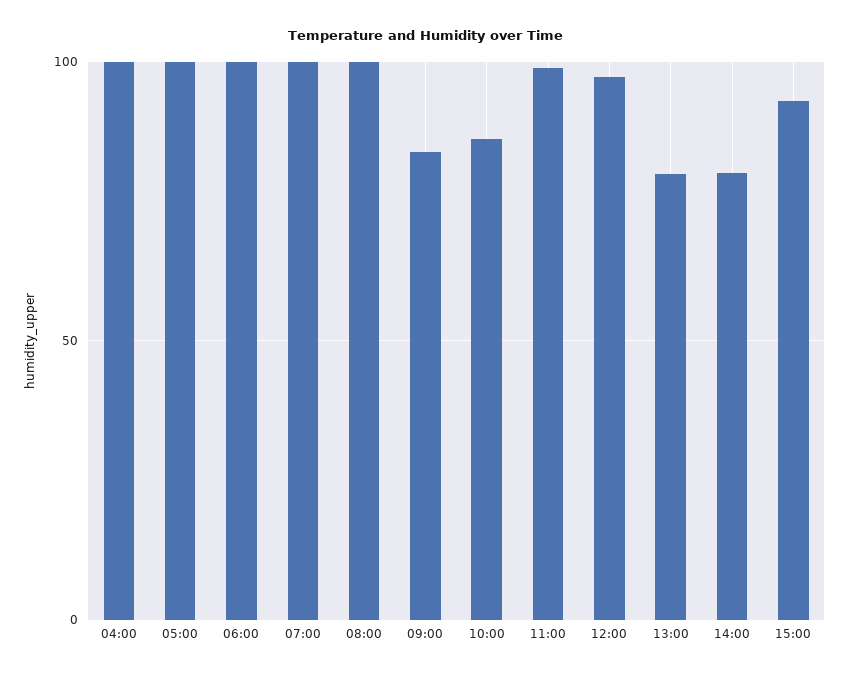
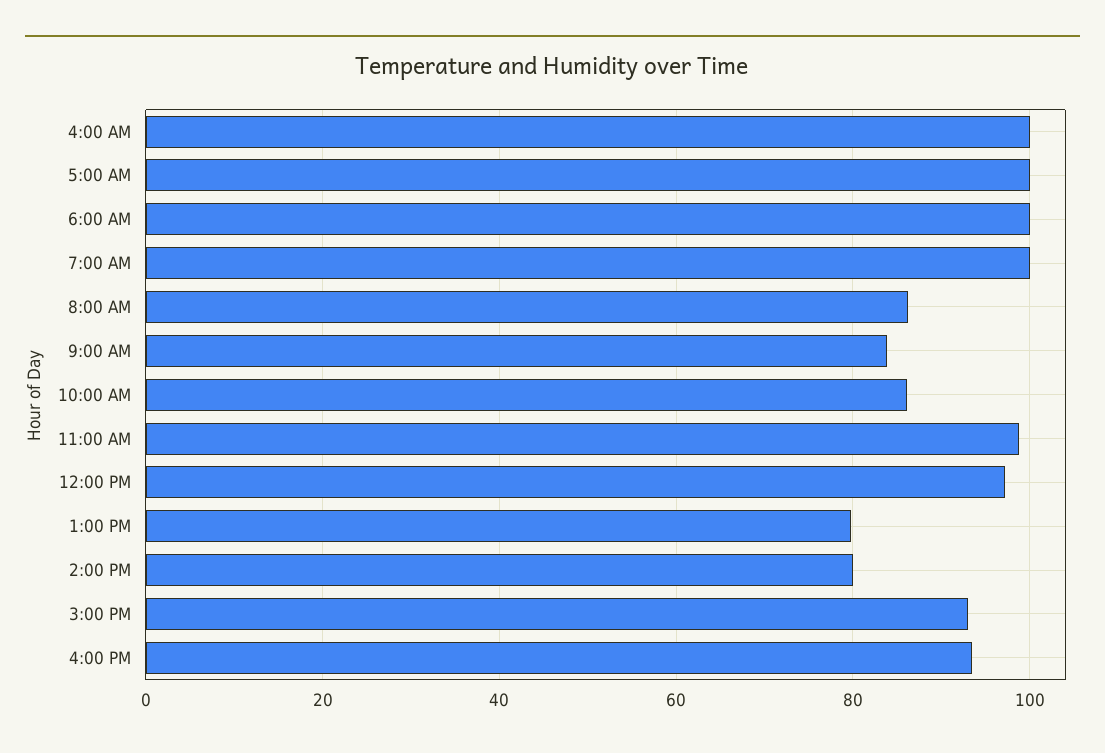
08:00: 100 -> 86
4:00 PM: none -> 94

